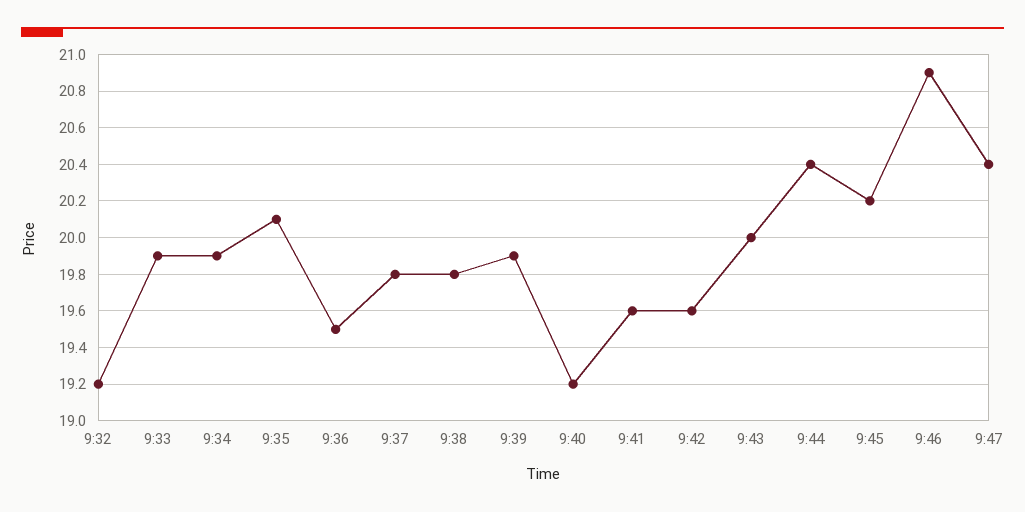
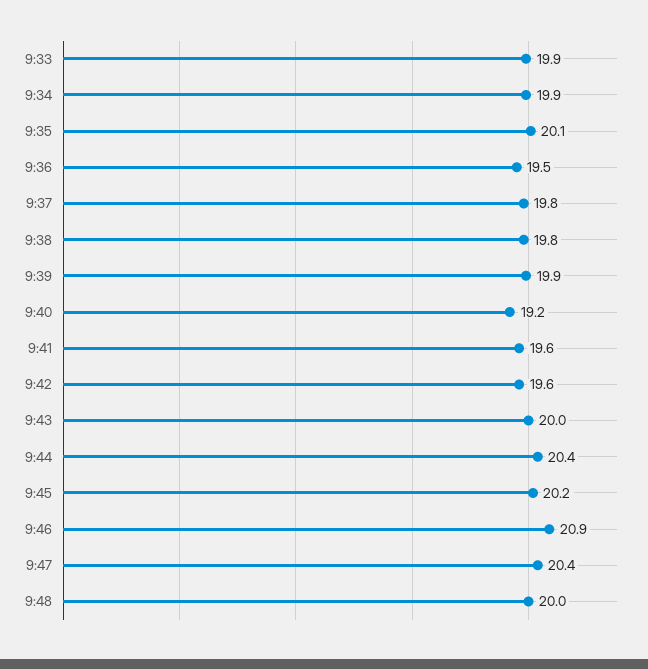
9:32: 19.2 -> none
9:48: none -> 20

